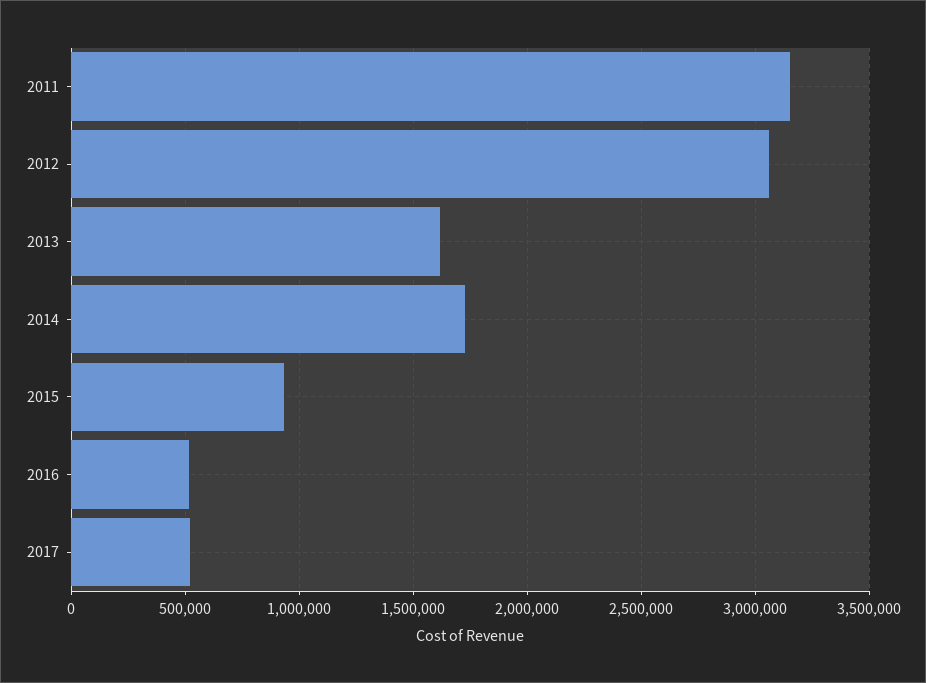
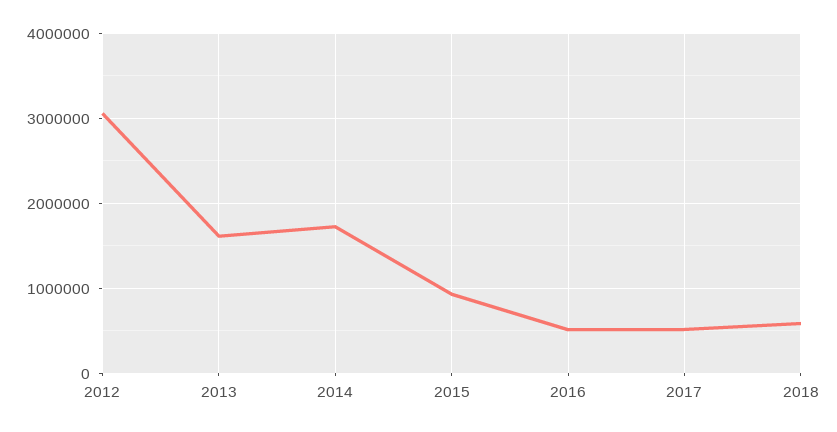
2011: 3150000 -> none
2018: none -> 600000

